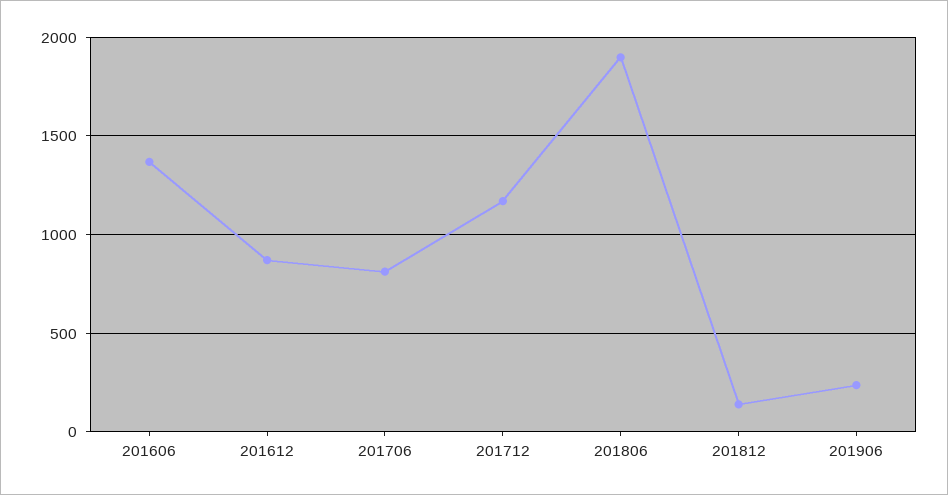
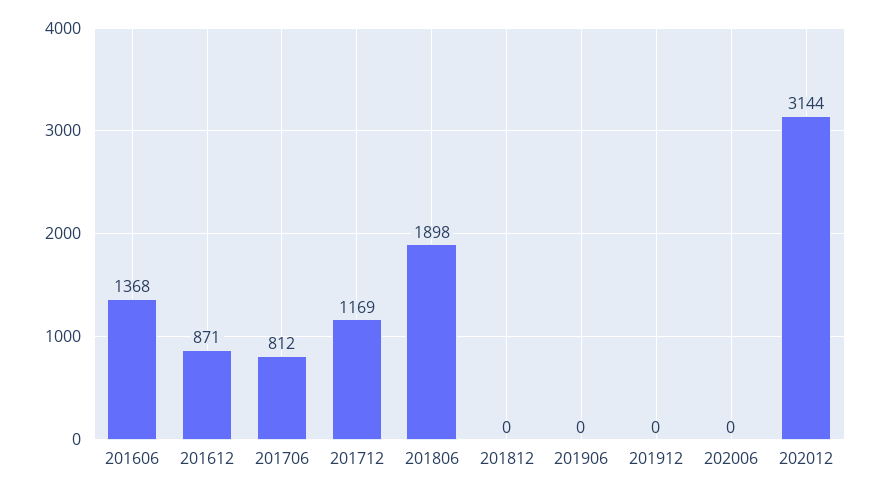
201812: 150 -> 0
201906: 250 -> 0
201912: none -> 0
202006: none -> 0
202012: none -> 3144

